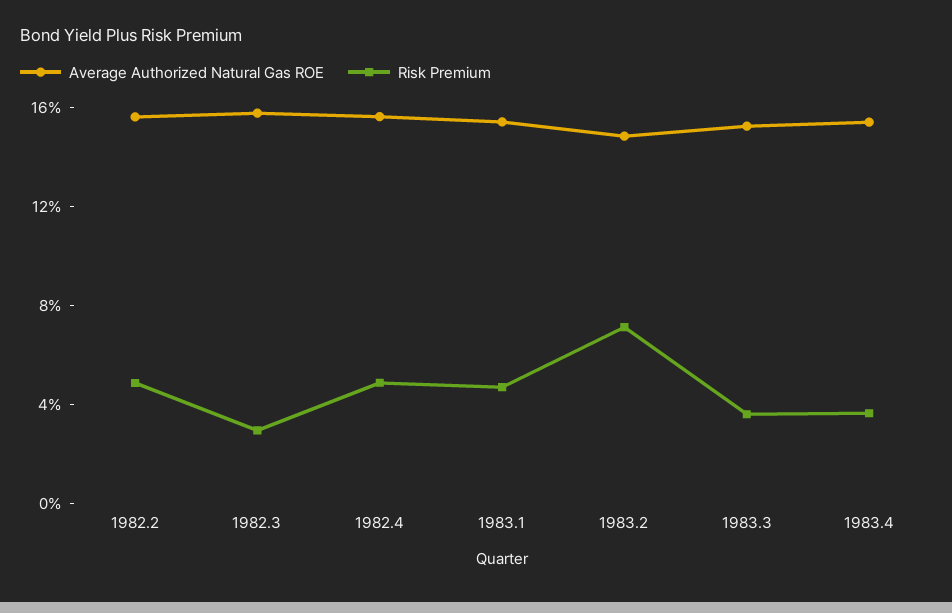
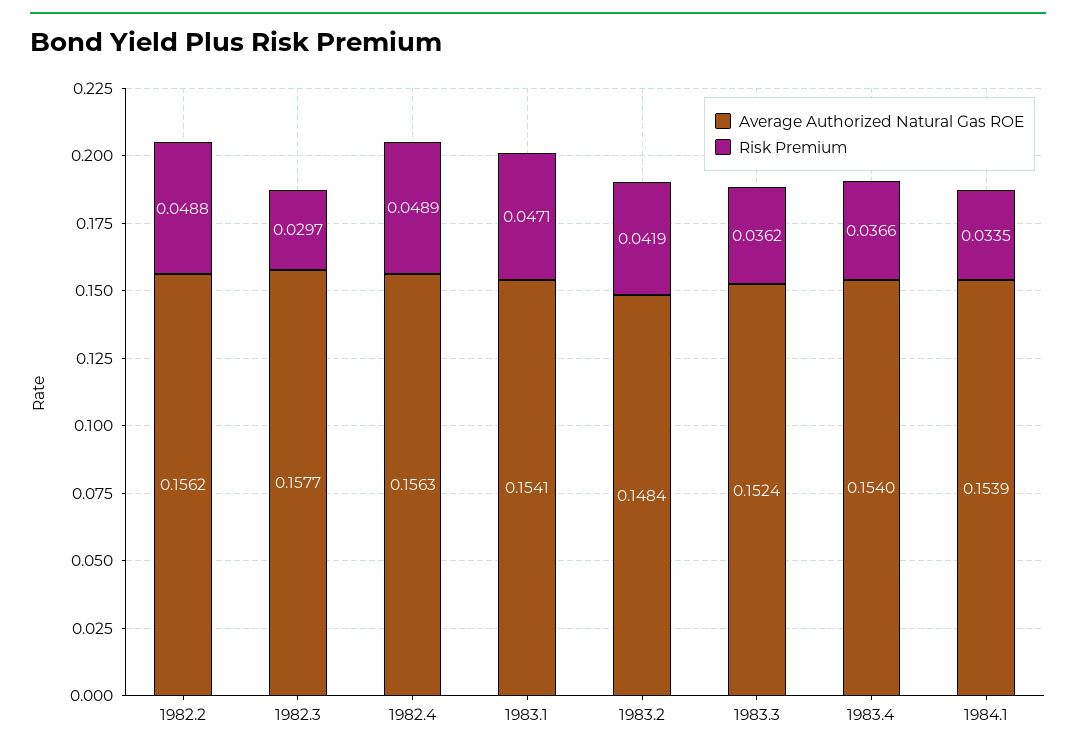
Risk Premium, 1983.2: 0.07 -> 0.0419
Average Authorized Natural Gas ROE, 1984.1: none -> 0.1539
Risk Premium, 1984.1: none -> 0.0335

